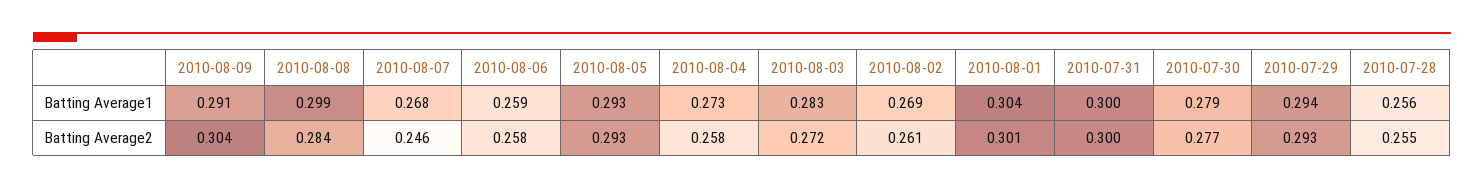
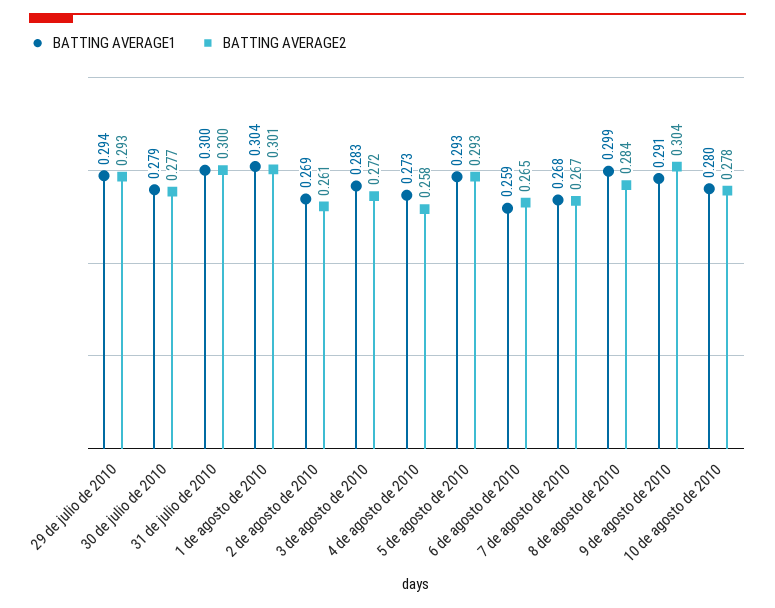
Batting Average1, 2010-07-28: 0.256 -> none
Batting Average2, 2010-08-07: 0.246 -> 0.267
Batting Average2, 2010-08-06: 0.258 -> 0.265
Batting Average2, 2010-07-28: 0.255 -> none
Batting Average1, 10 de agosto de 2010: none -> 0.28
Batting Average2, 10 de agosto de 2010: none -> 0.278

